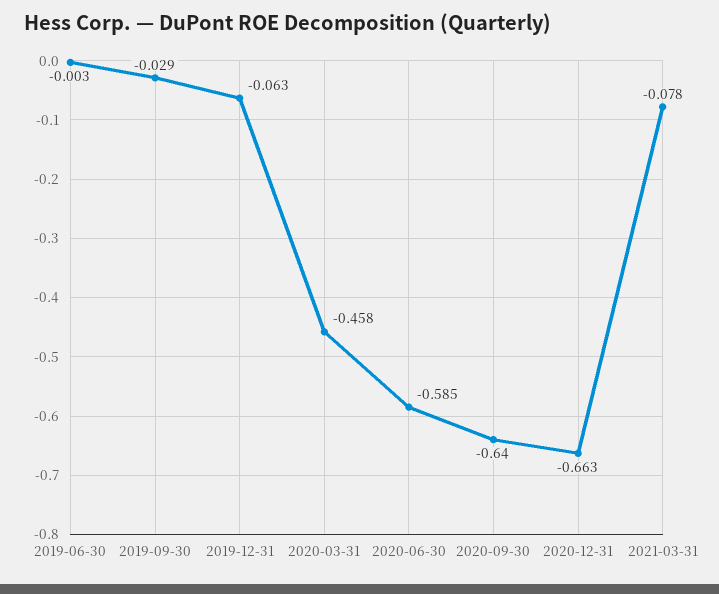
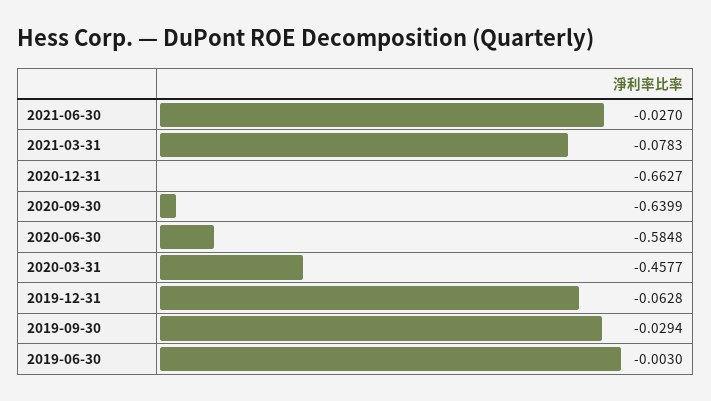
2021-06-30: none -> -0.027

